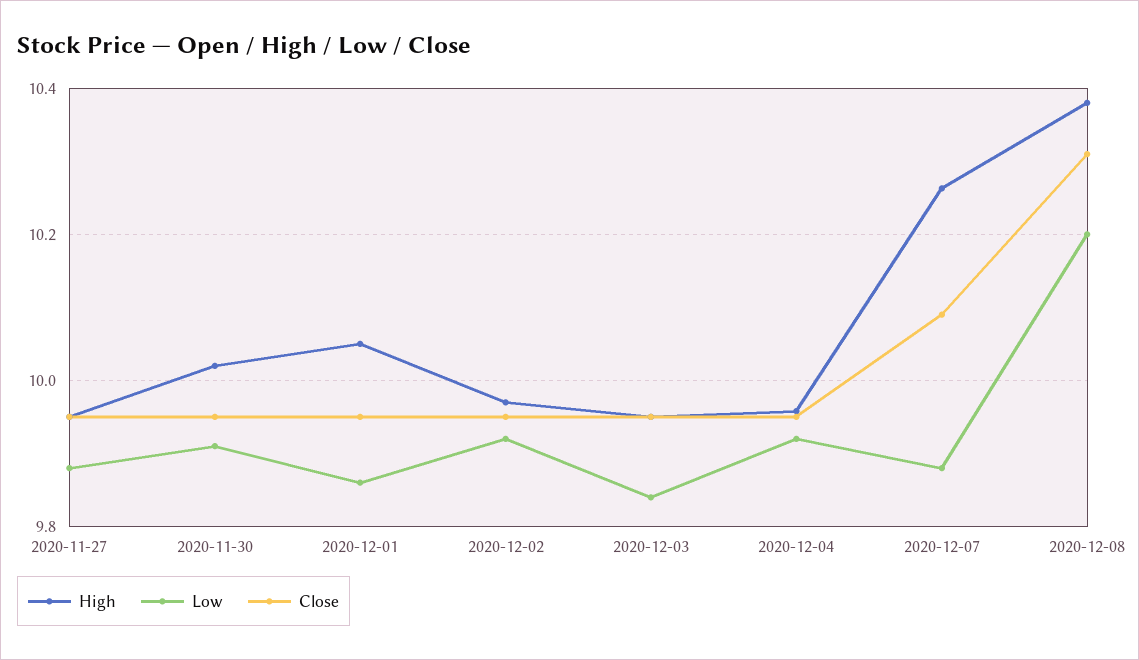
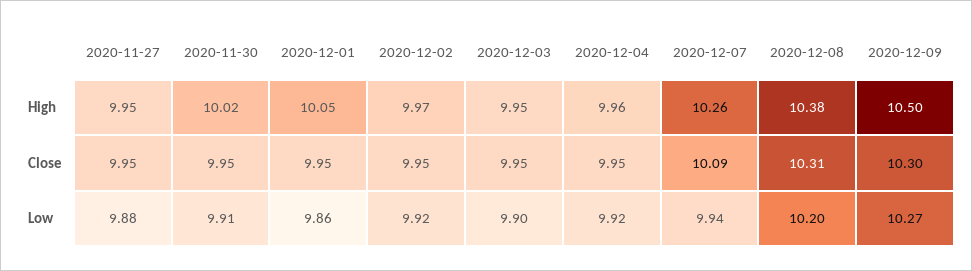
Low, 2020-12-03: 9.84 -> 9.9
Low, 2020-12-07: 9.88 -> 9.94
High, 2020-12-09: none -> 10.5
Close, 2020-12-09: none -> 10.3
Low, 2020-12-09: none -> 10.27

